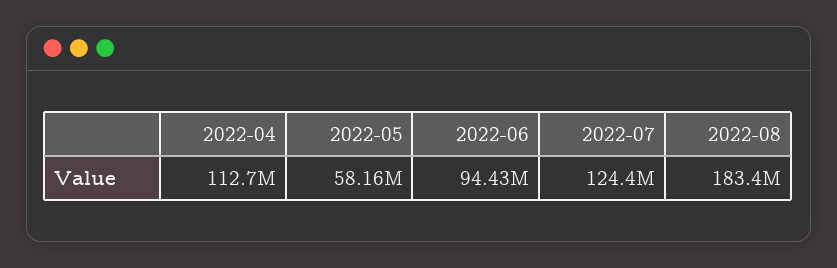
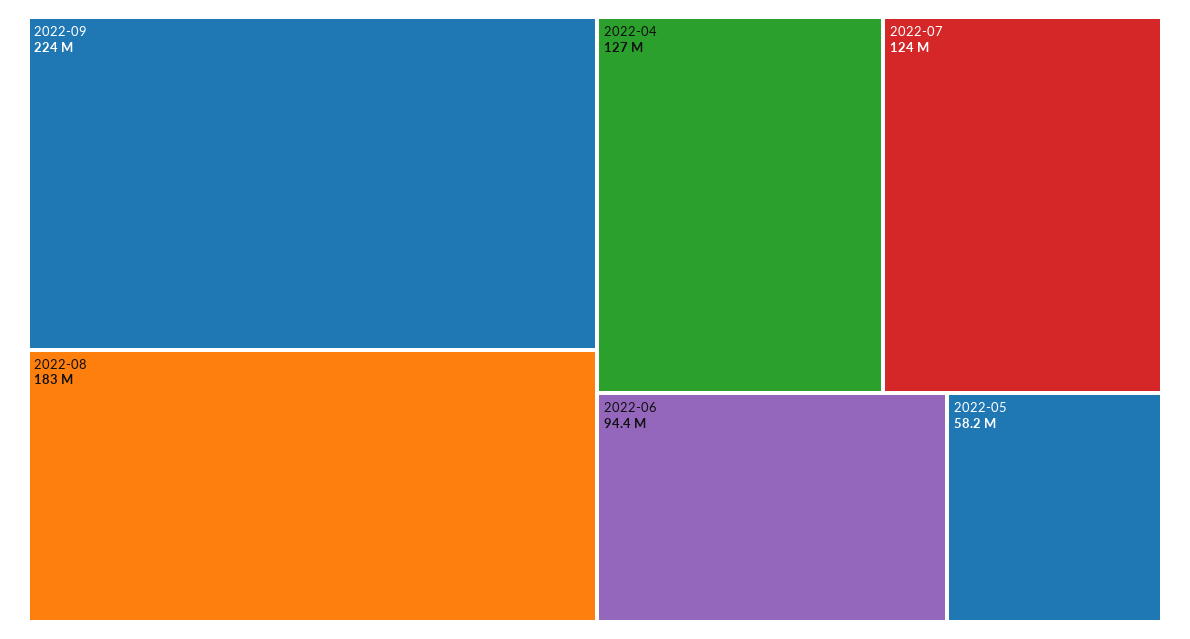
2022-04: 112700000 -> 127000000
2022-09: none -> 224000000

